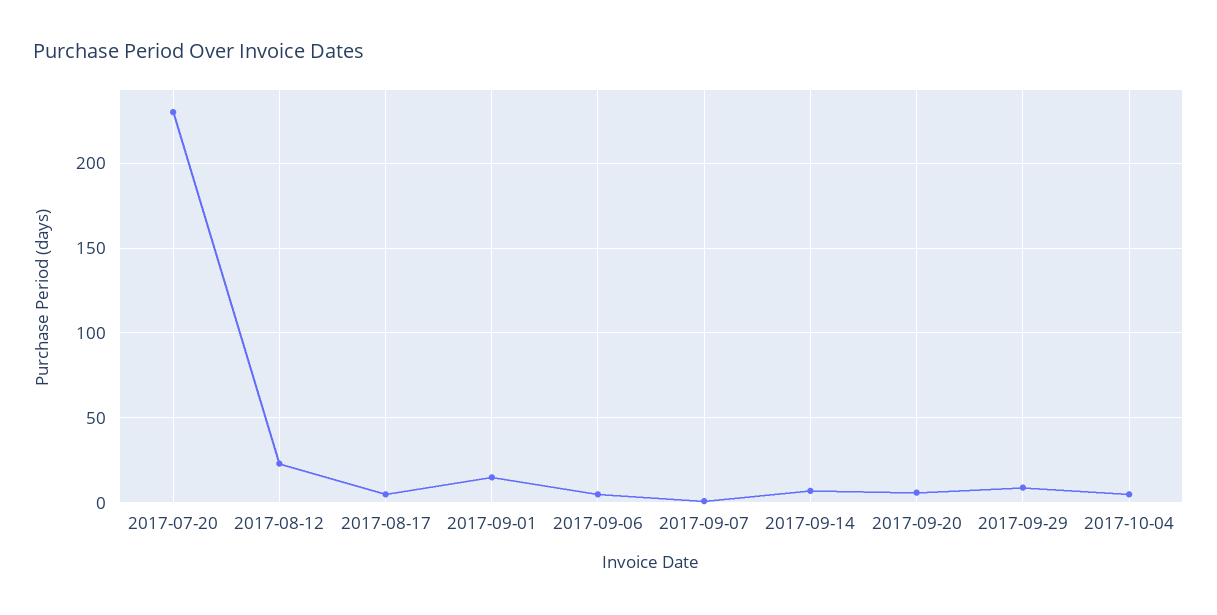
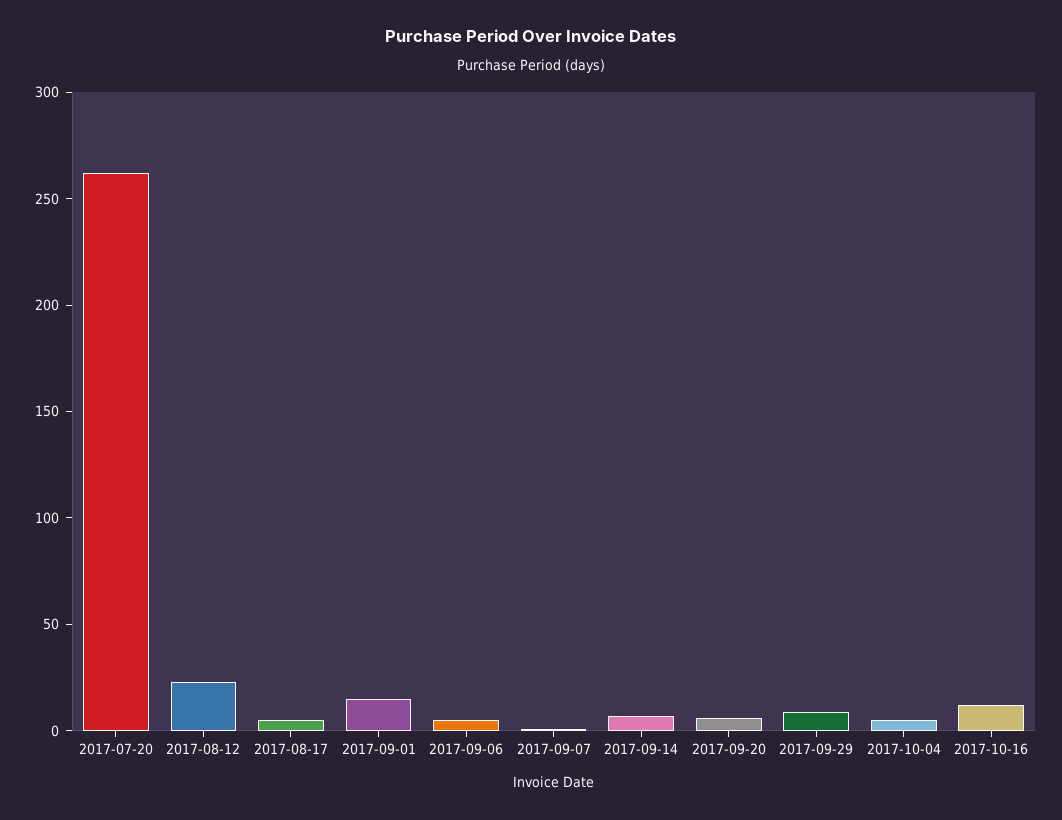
2017-07-20: 230 -> 260
2017-10-16: none -> 10

